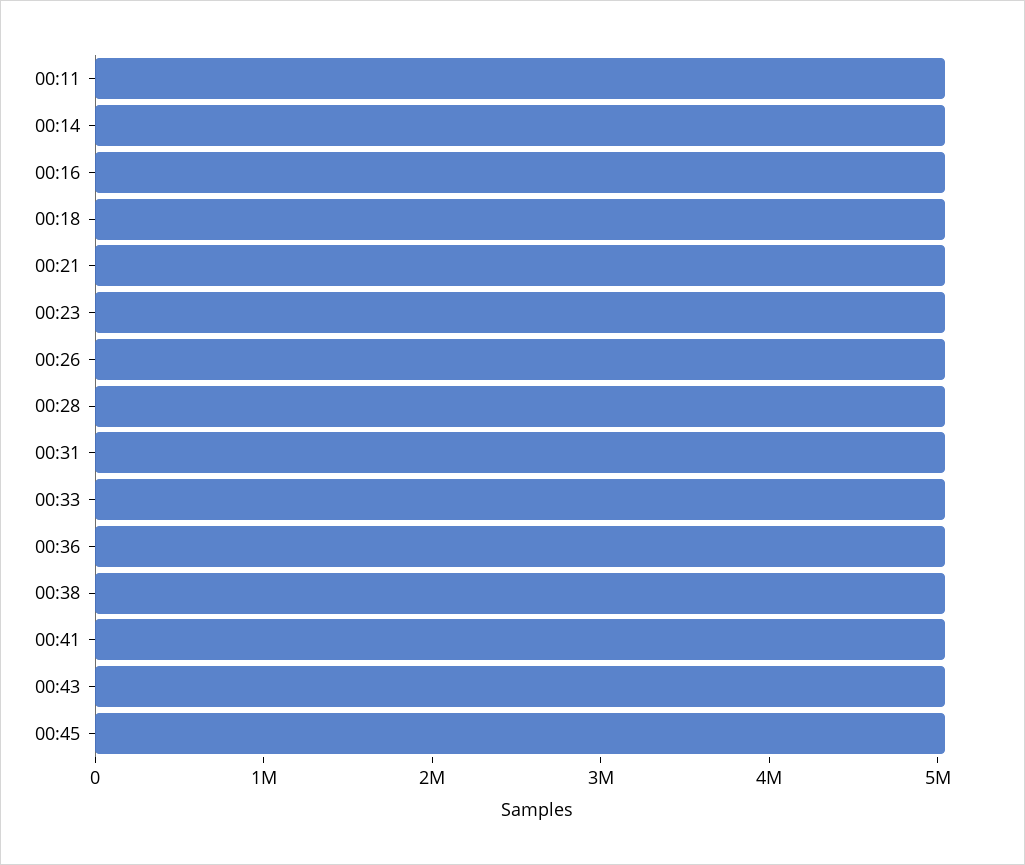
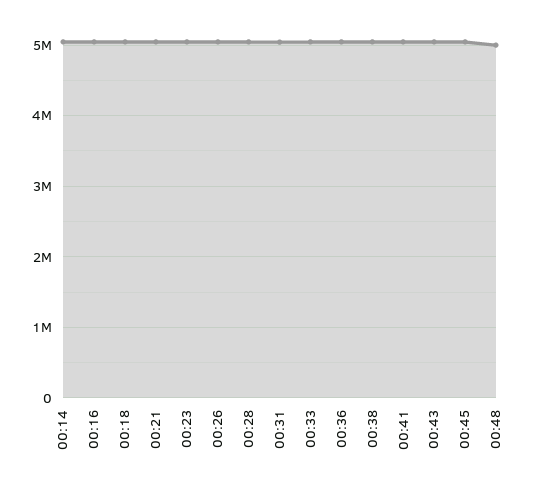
00:11: 5000000 -> none
00:48: none -> 5000000

